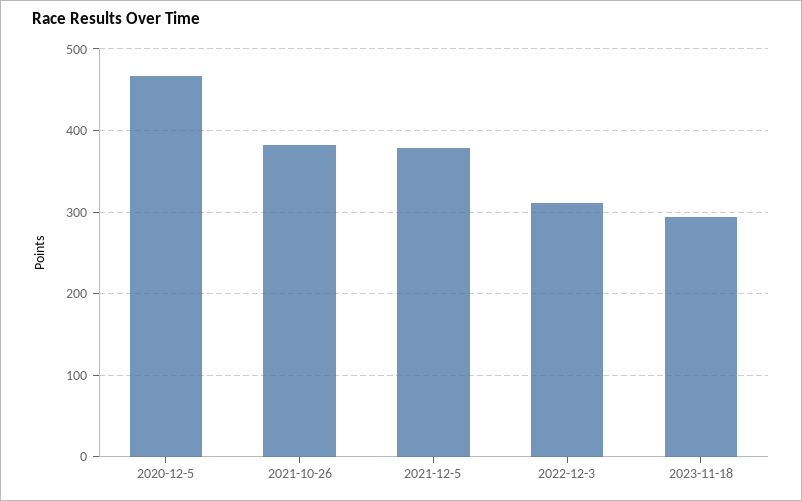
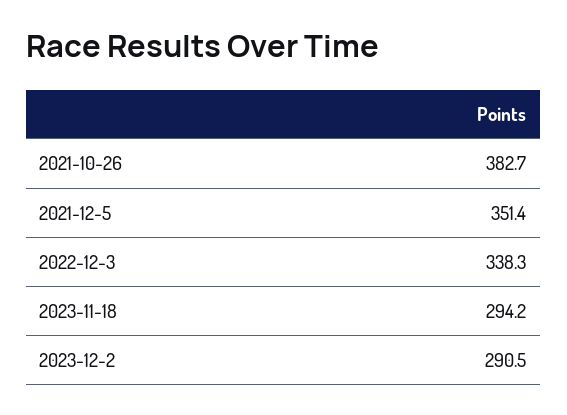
2020-12-5: 470 -> none
2021-12-5: 380 -> 351.4
2022-12-3: 310 -> 338.3
2023-12-2: none -> 290.5

